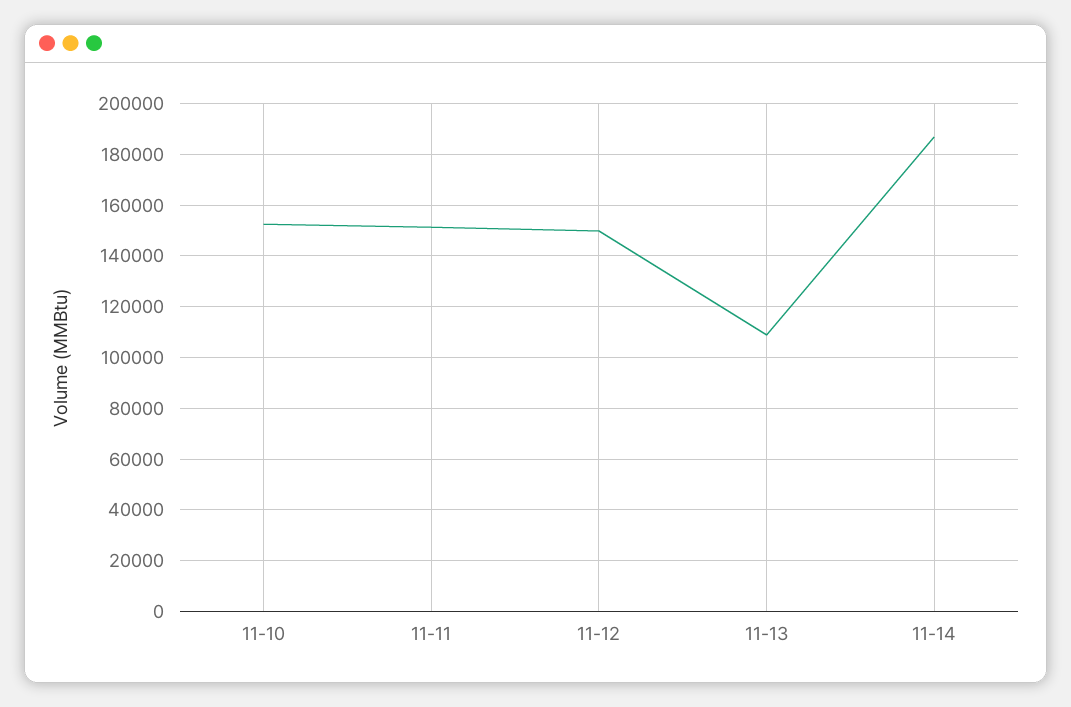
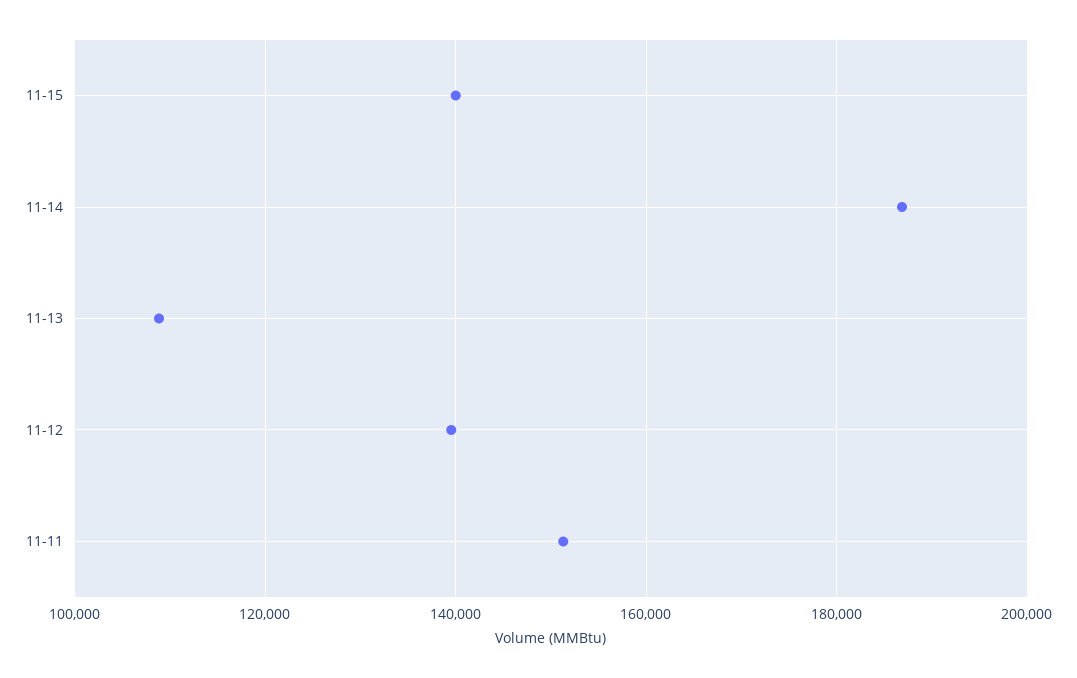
11-10: 152500 -> none
11-12: 150000 -> 140000
11-15: none -> 140000

